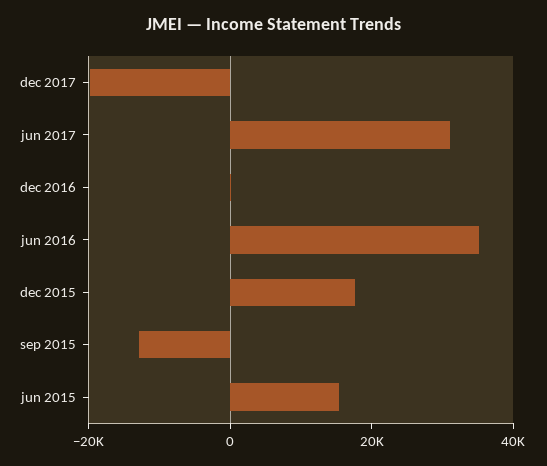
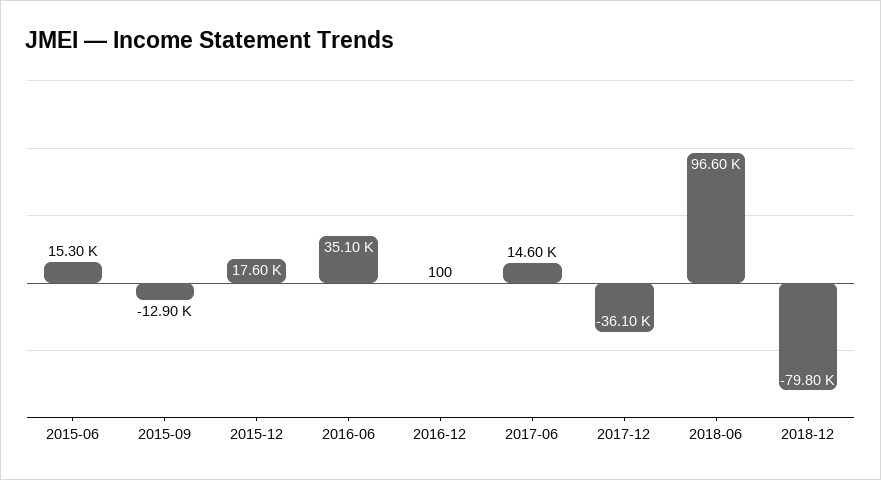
dec 2017: -20000 -> -36100
jun 2017: 30000 -> 14600
2018-06: none -> 96600
2018-12: none -> -79800

